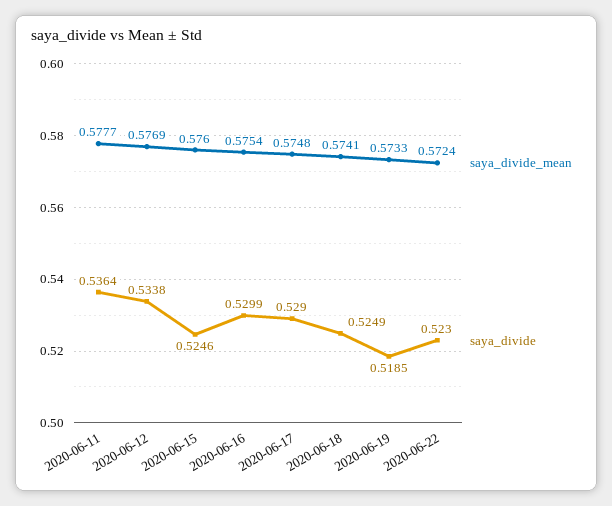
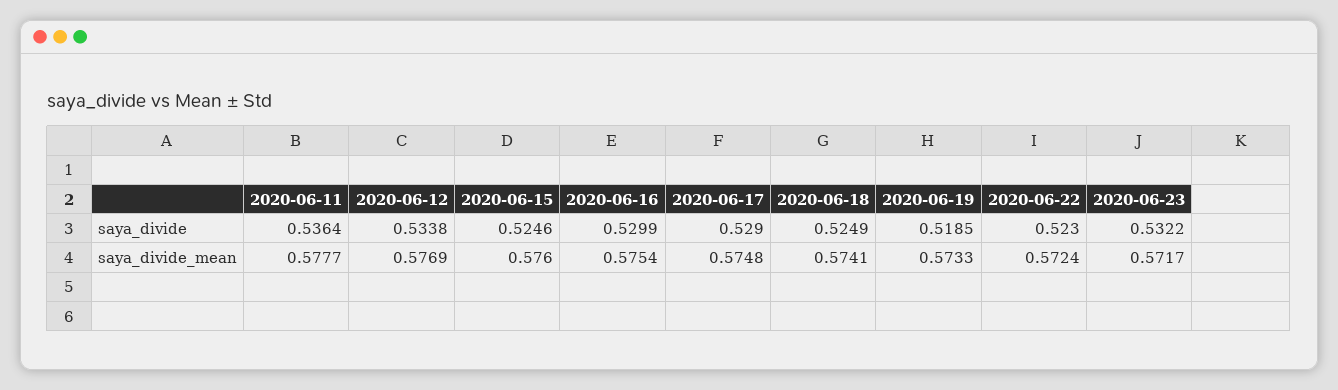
saya_divide, 2020-06-23: none -> 0.5322
saya_divide_mean, 2020-06-23: none -> 0.5717

